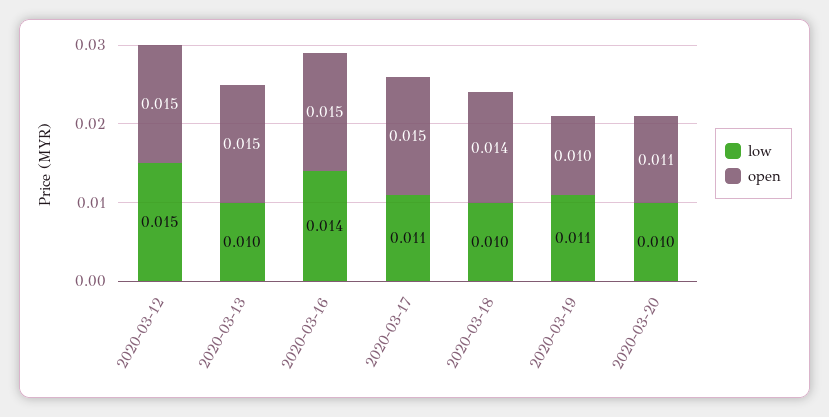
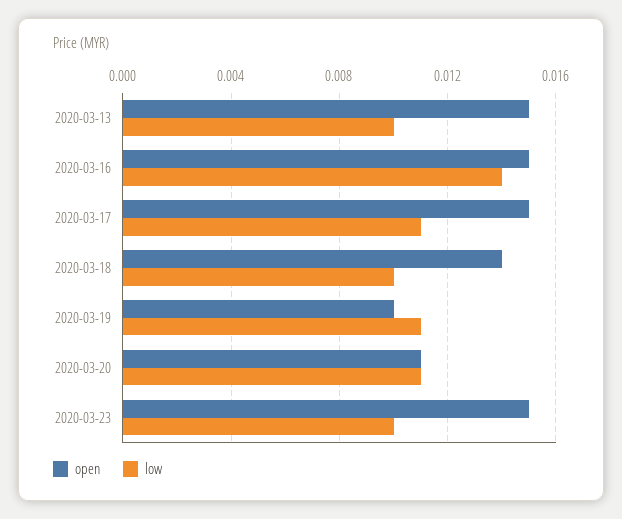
low, 2020-03-12: 0.015 -> none
open, 2020-03-12: 0.015 -> none
low, 2020-03-20: 0.01 -> 0.011
open, 2020-03-23: none -> 0.015
low, 2020-03-23: none -> 0.01

